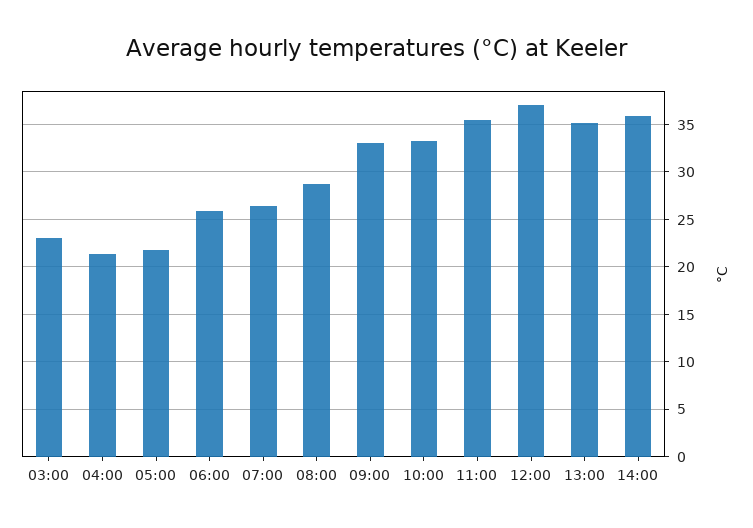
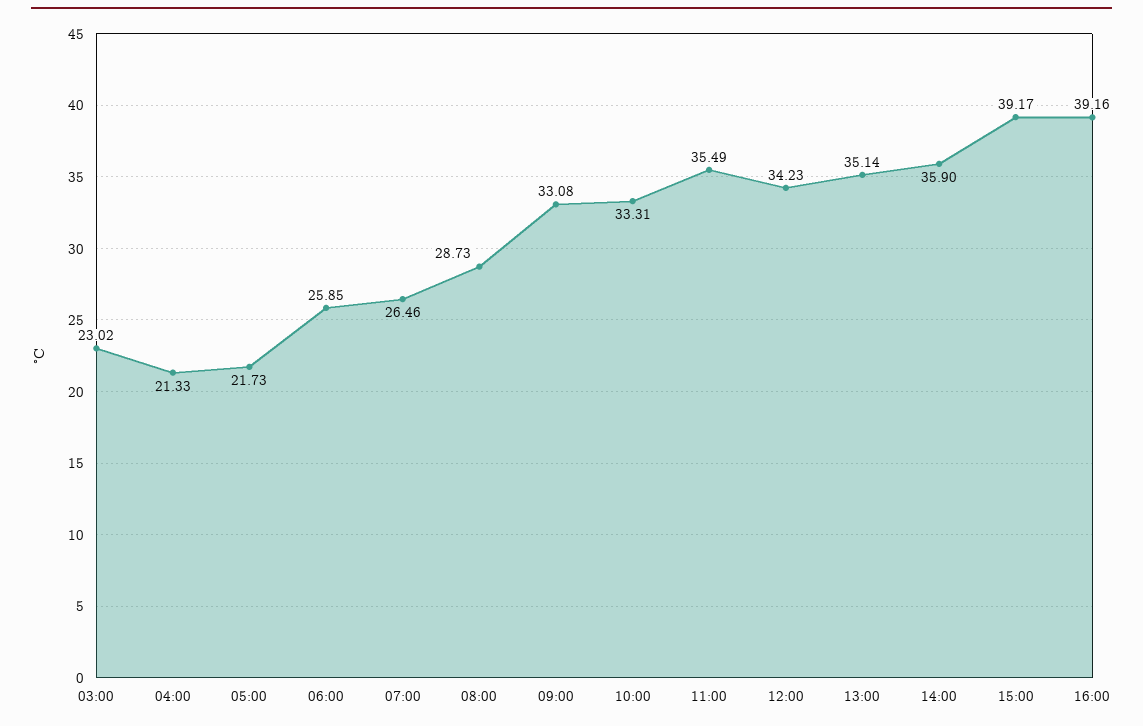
12:00: 37 -> 34.23
15:00: none -> 39.17
16:00: none -> 39.16

